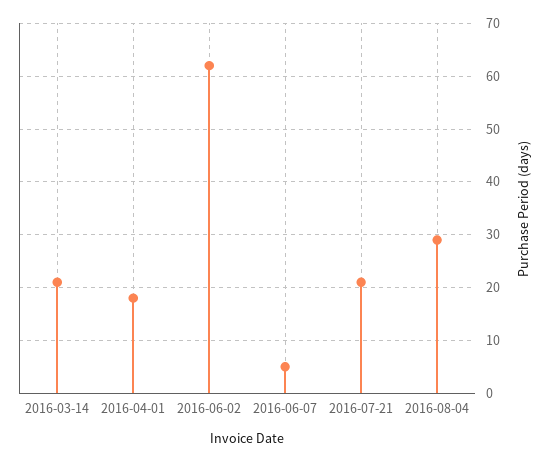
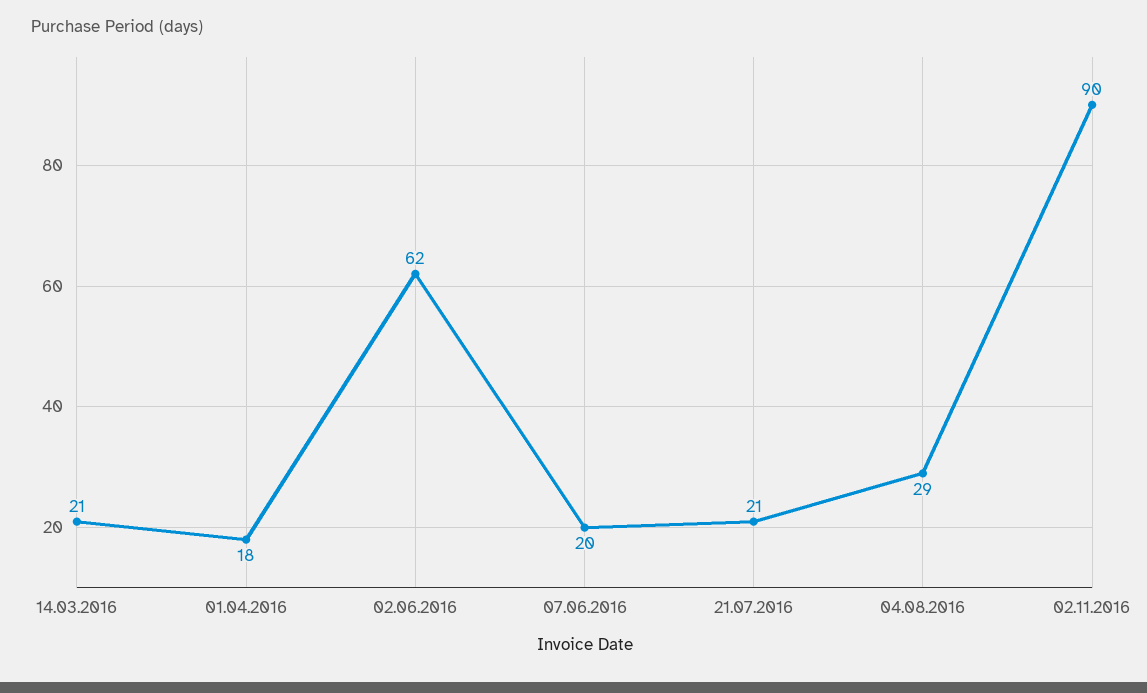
2016-06-07: 5 -> 20
02.11.2016: none -> 90

